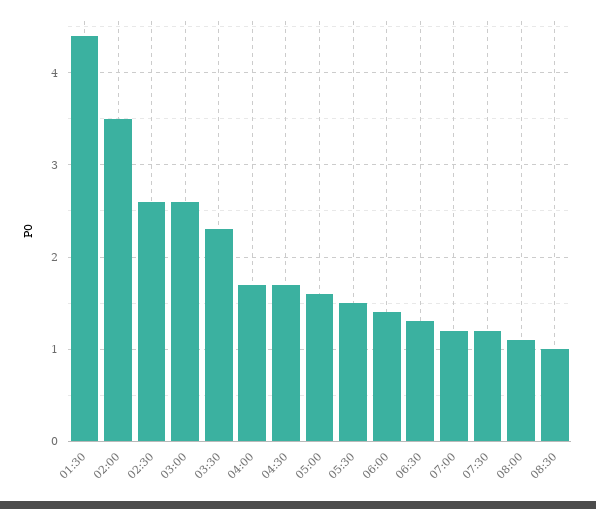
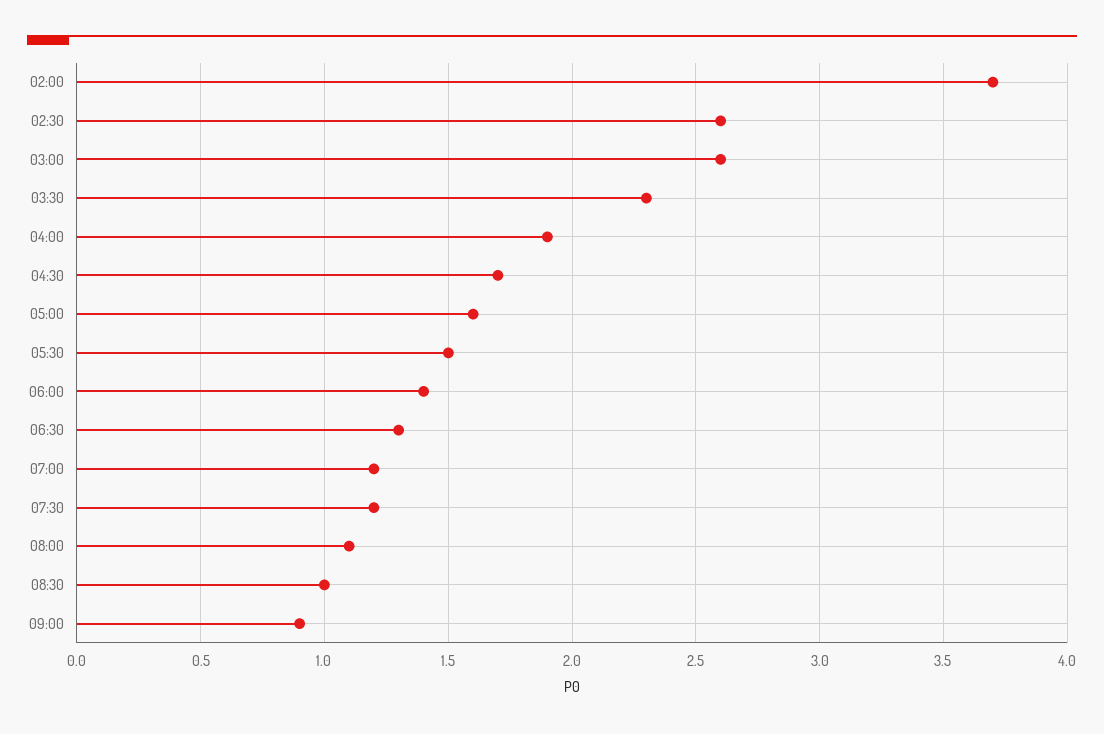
01:30: 4.4 -> none
02:00: 3.5 -> 3.7
04:00: 1.7 -> 1.9
09:00: none -> 0.9

